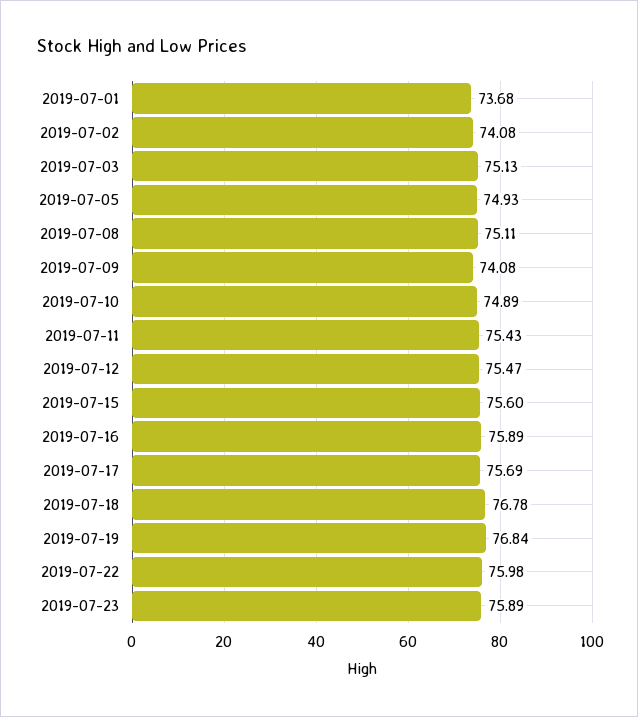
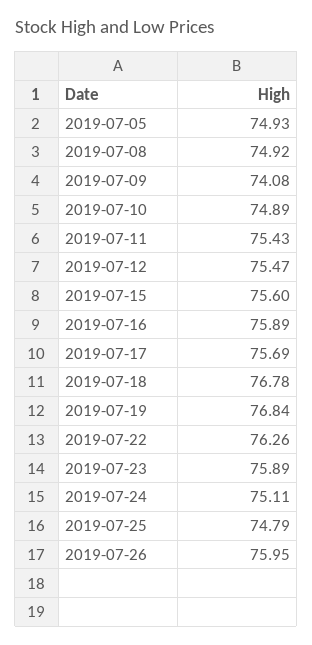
2019-07-01: 73.68 -> none
2019-07-02: 74.08 -> none
2019-07-03: 75.13 -> none
2019-07-08: 75.11 -> 74.92
2019-07-22: 75.98 -> 76.26
2019-07-24: none -> 75.11
2019-07-25: none -> 74.79
2019-07-26: none -> 75.95

